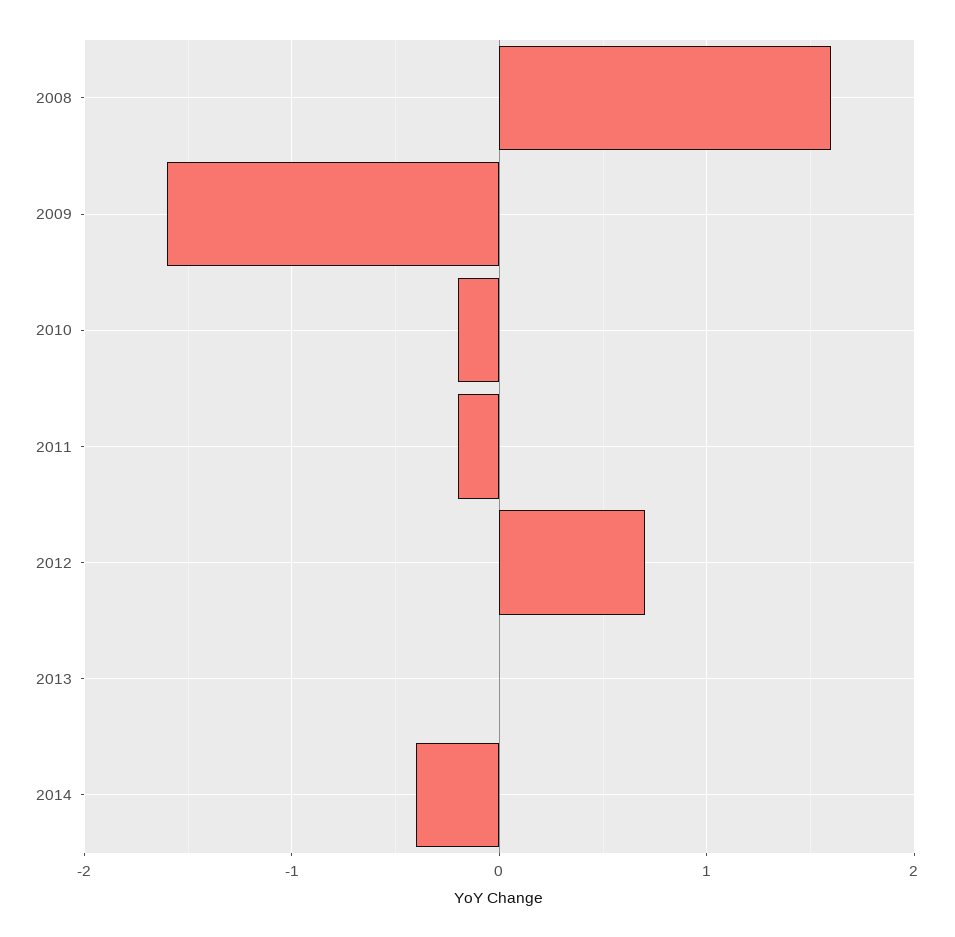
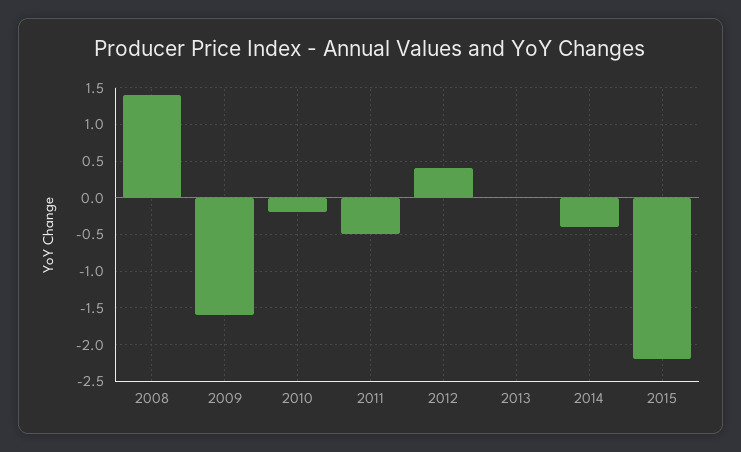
2008: 1.6 -> 1.4
2011: -0.2 -> -0.5
2012: 0.7 -> 0.4
2015: none -> -2.2

